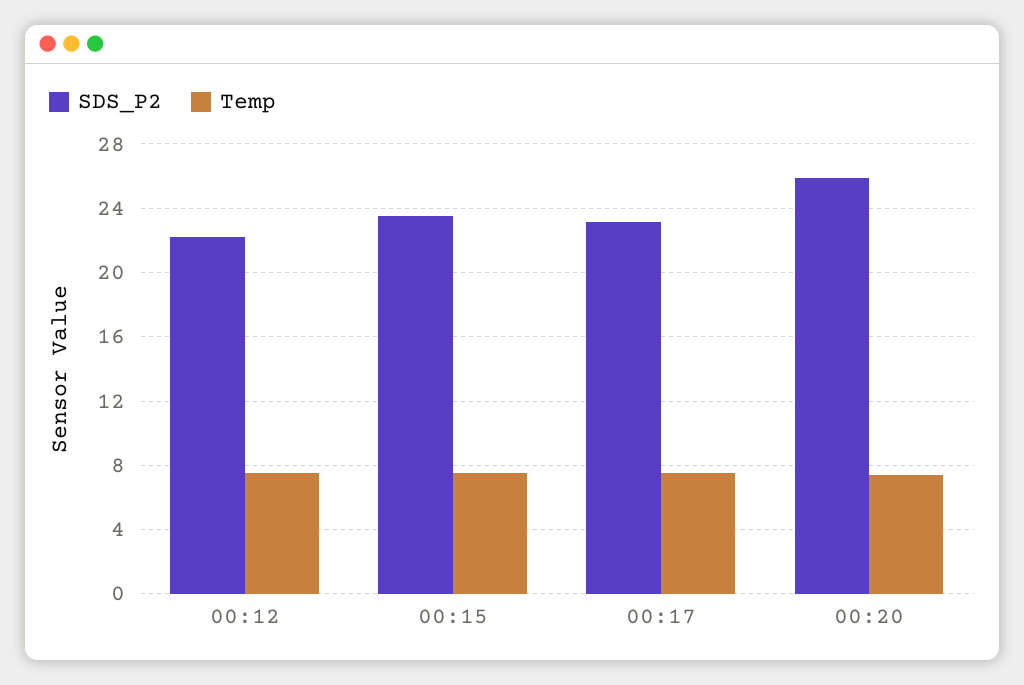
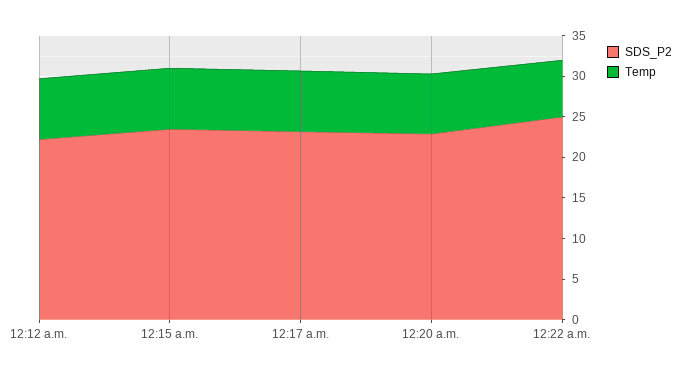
SDS_P2, 00:20: 26 -> 23
SDS_P2, 12:22 a.m.: none -> 25
Temp, 12:22 a.m.: none -> 7

